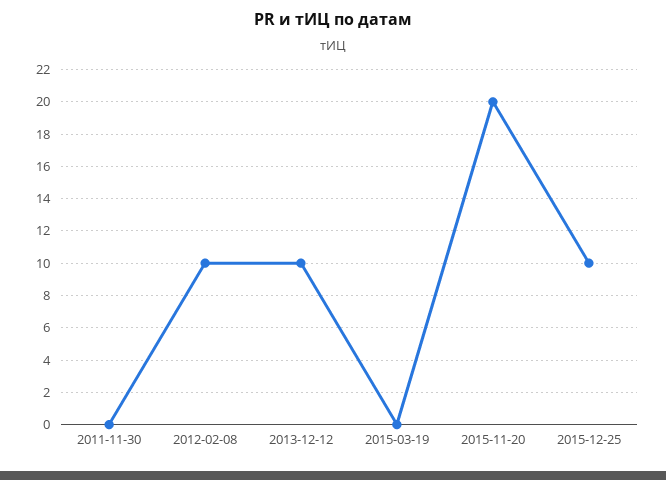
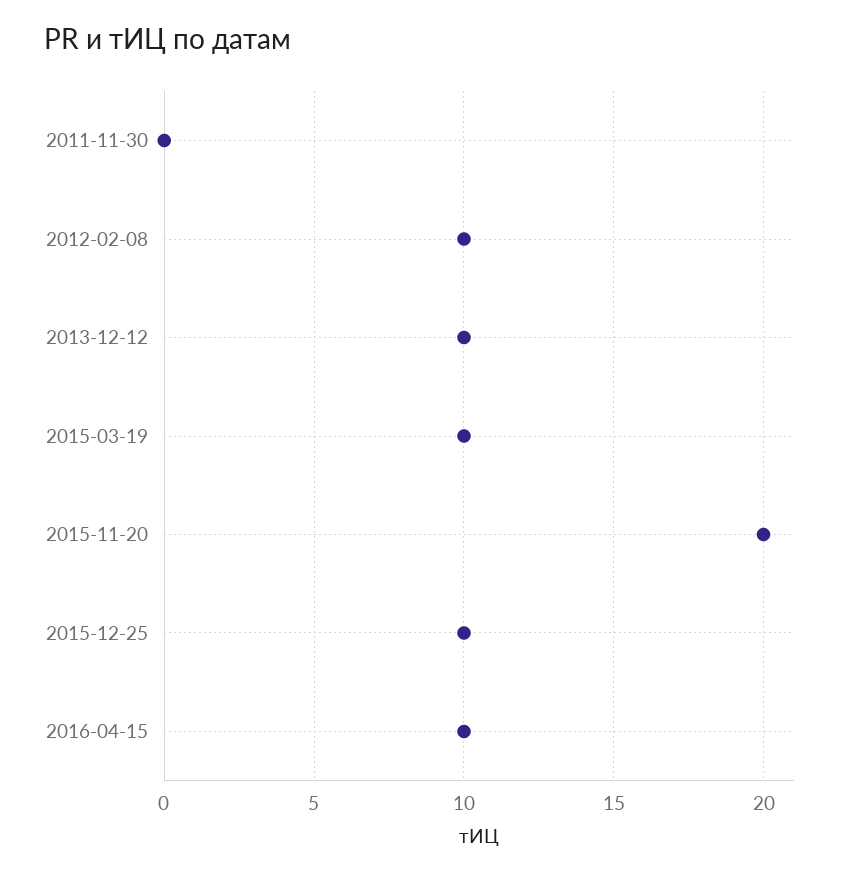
2015-03-19: 0 -> 10
2016-04-15: none -> 10

